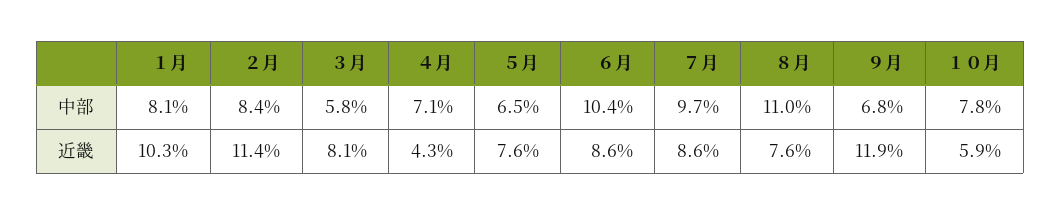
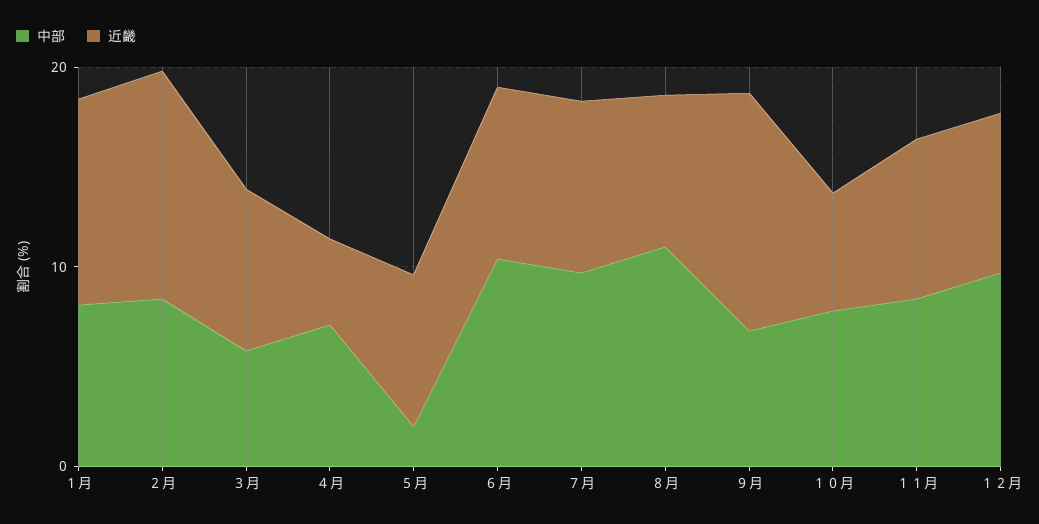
中部, ５月: 6.5 -> 2
中部, １１月: none -> 8
近畿, １１月: none -> 8
中部, １２月: none -> 10
近畿, １２月: none -> 8

